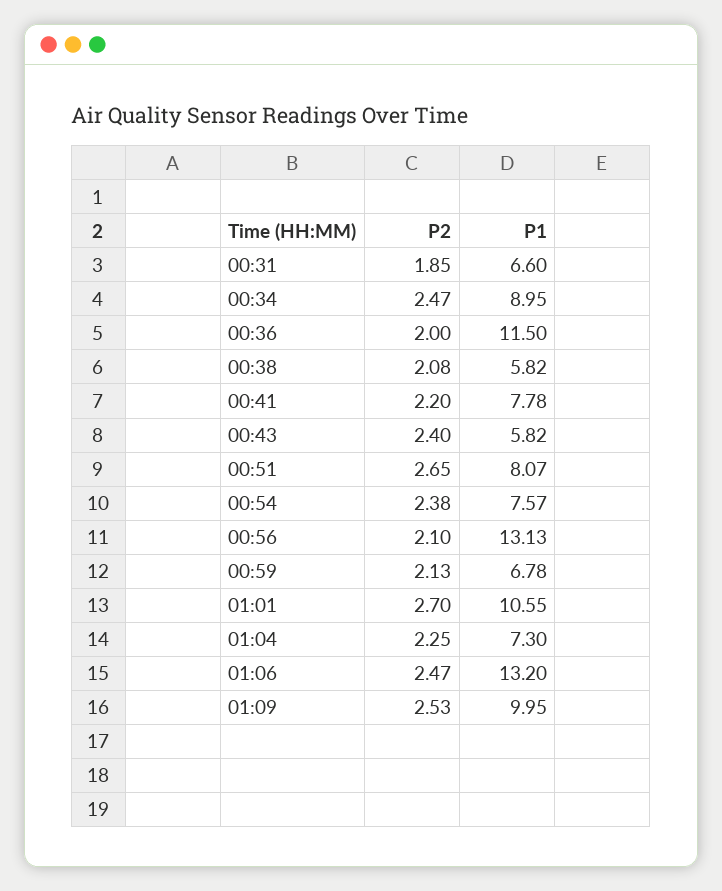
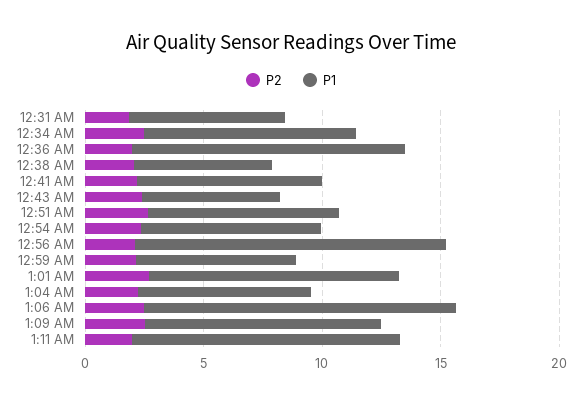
P2, 1:11 AM: none -> 2
P1, 1:11 AM: none -> 11

